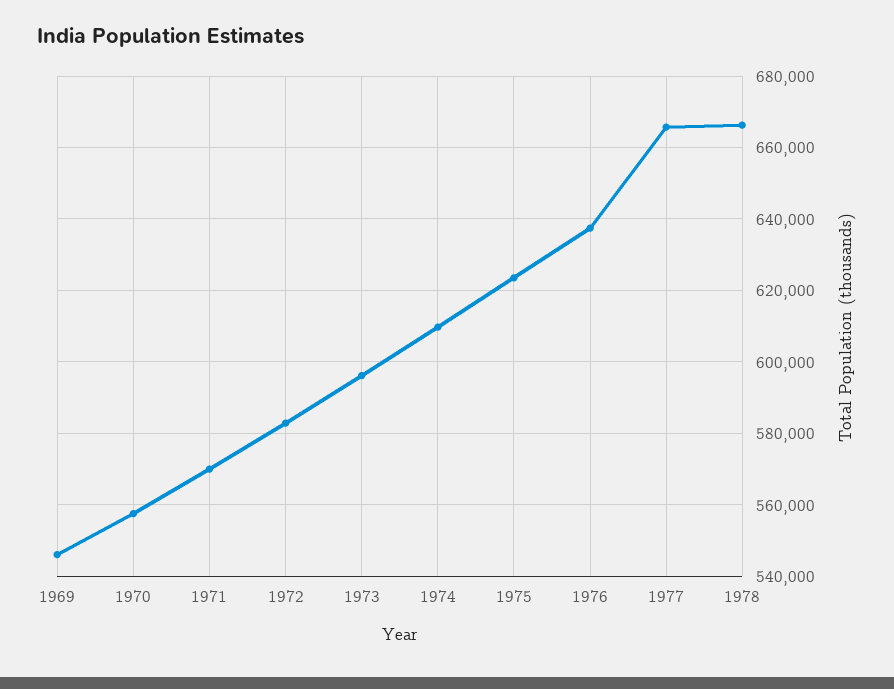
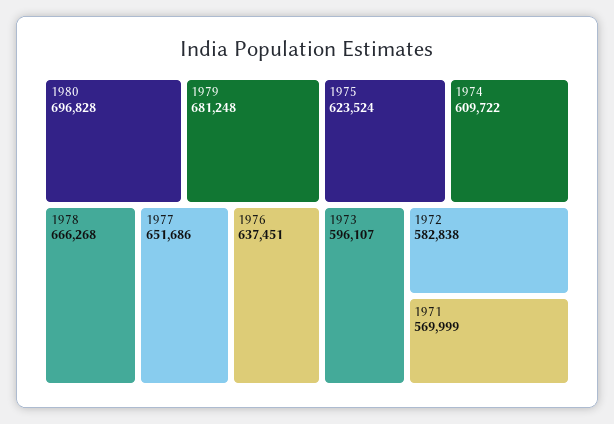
1969: 546000 -> none
1970: 558000 -> none
1977: 666000 -> 651686
1980: none -> 696828
1979: none -> 681248

